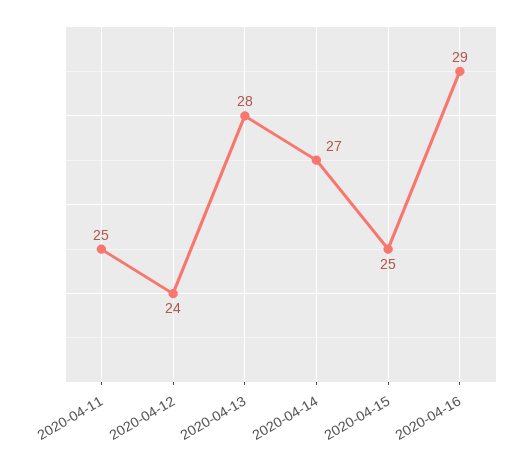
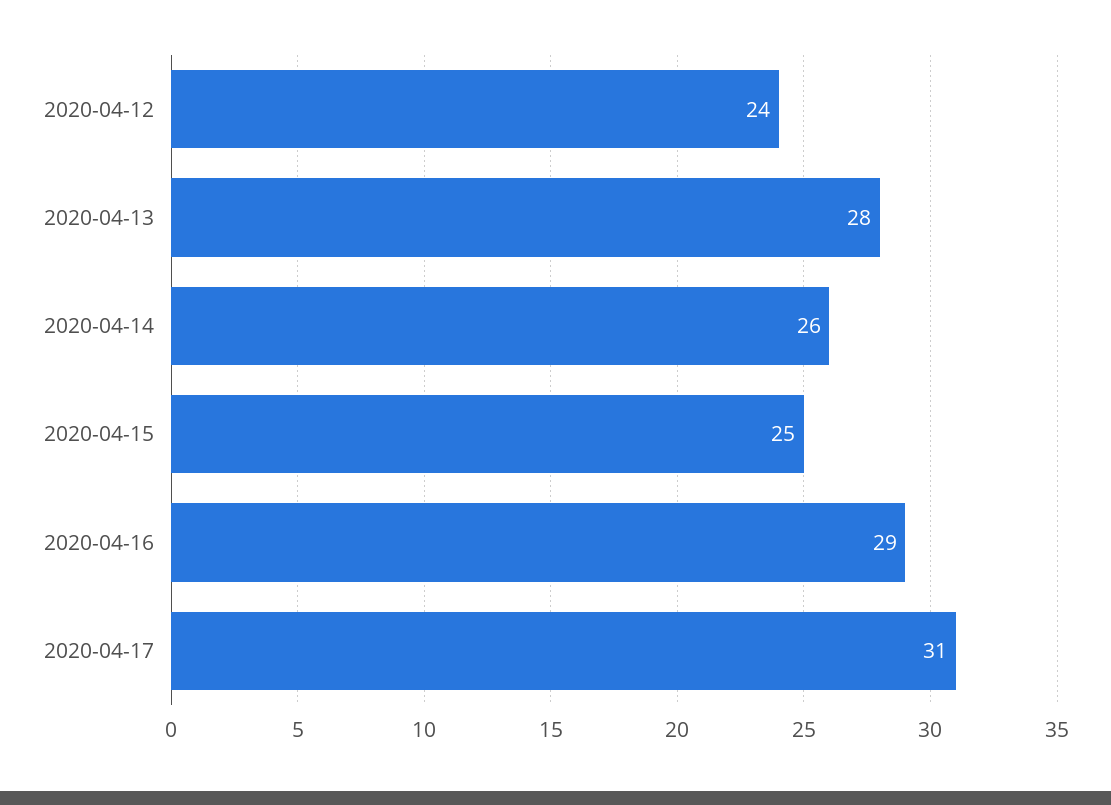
2020-04-11: 25 -> none
2020-04-14: 27 -> 26
2020-04-17: none -> 31

